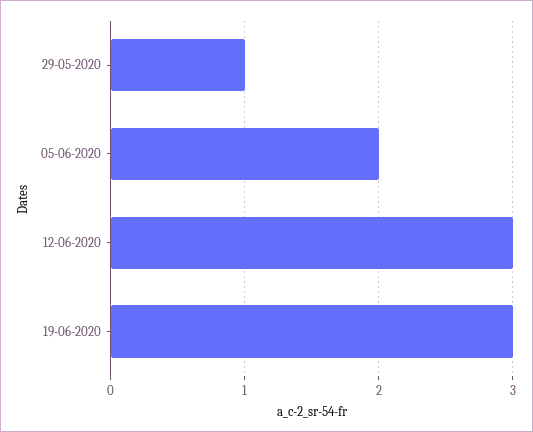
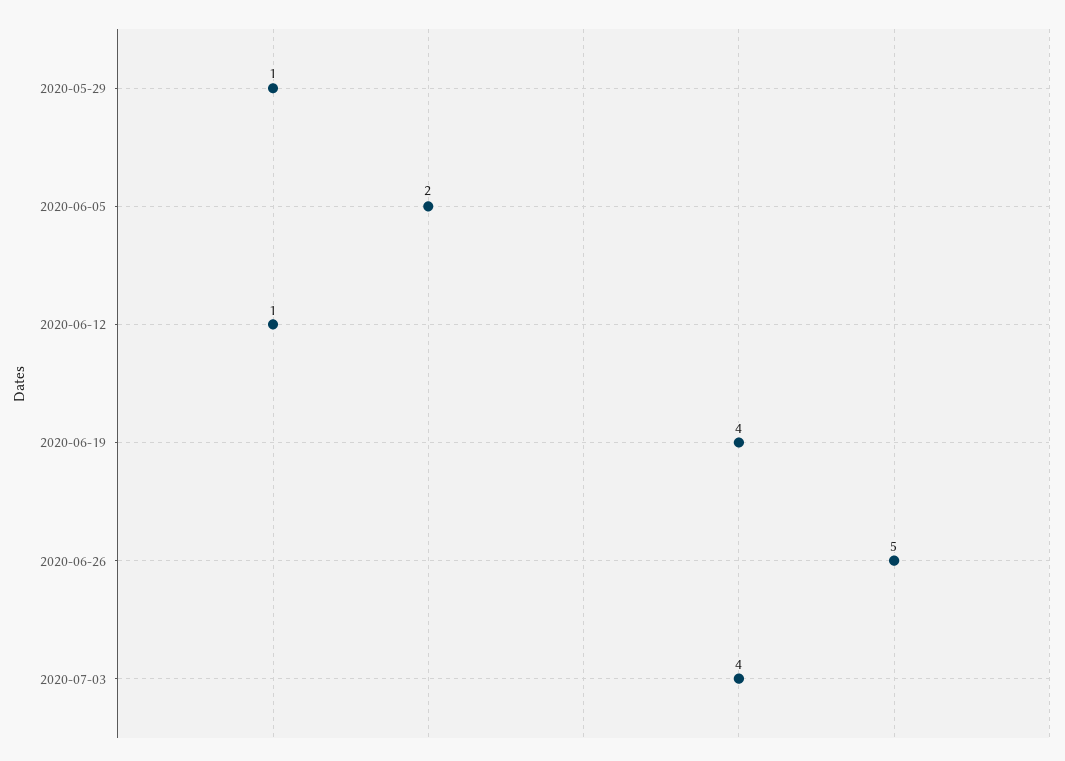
12-06-2020: 3 -> 1
19-06-2020: 3 -> 4
2020-06-26: none -> 5
2020-07-03: none -> 4

